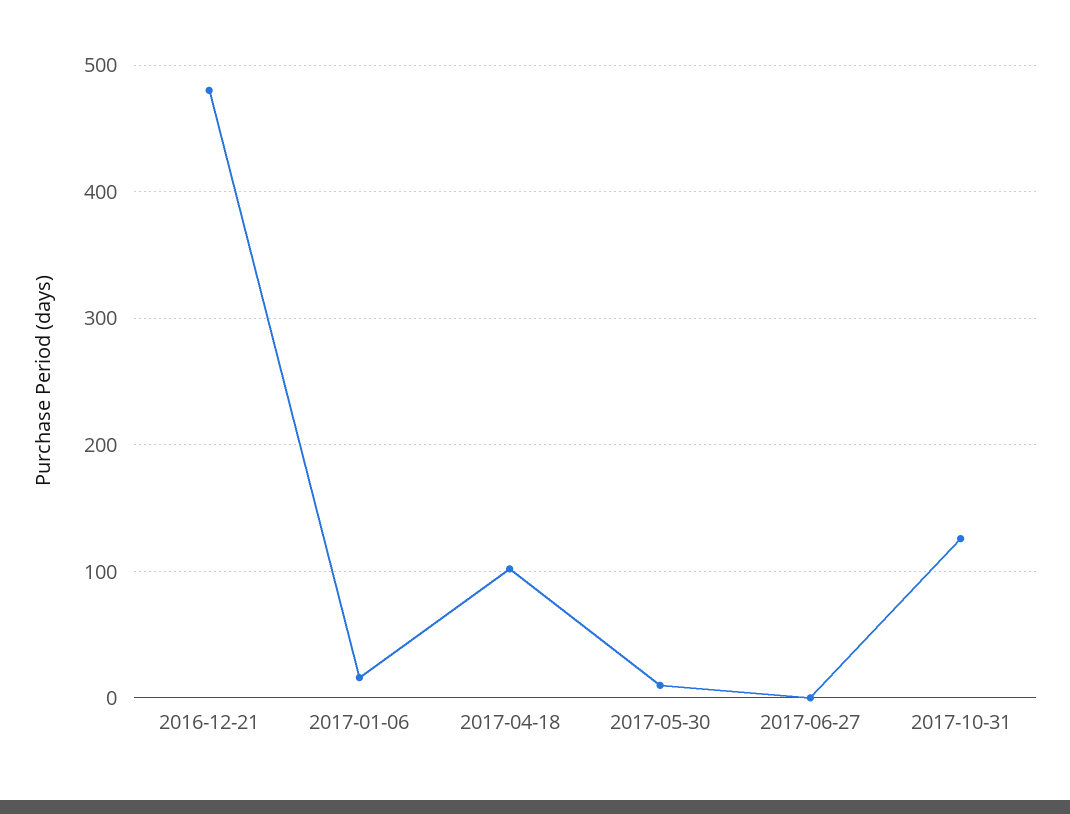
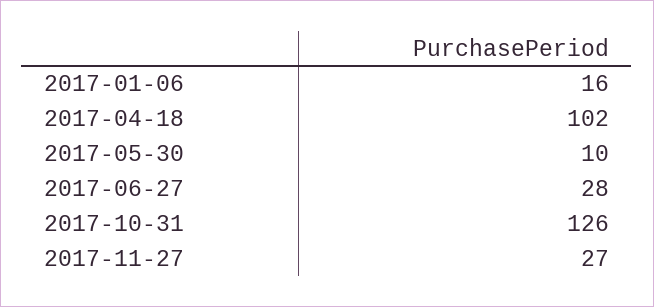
2016-12-21: 480 -> none
2017-06-27: 0 -> 28
2017-11-27: none -> 27

